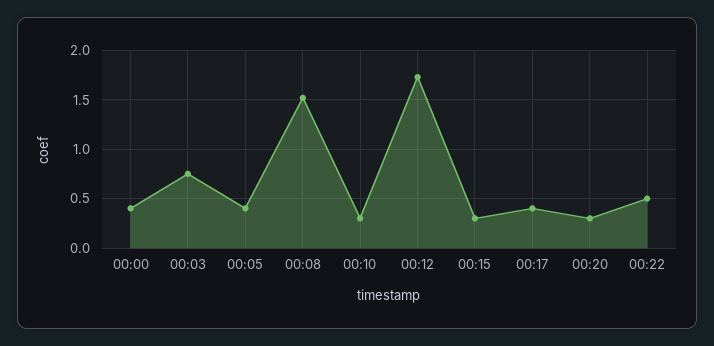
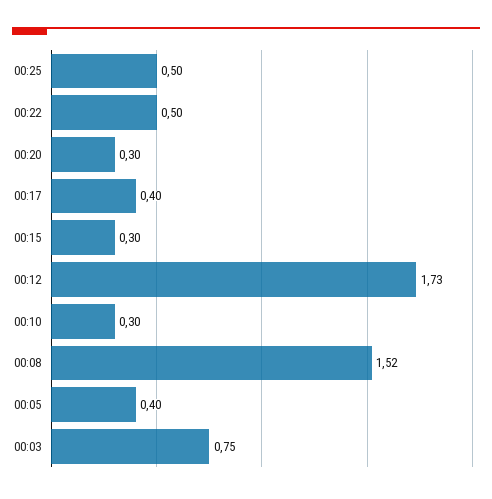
00:00: 0.4 -> none
00:25: none -> 0.5

